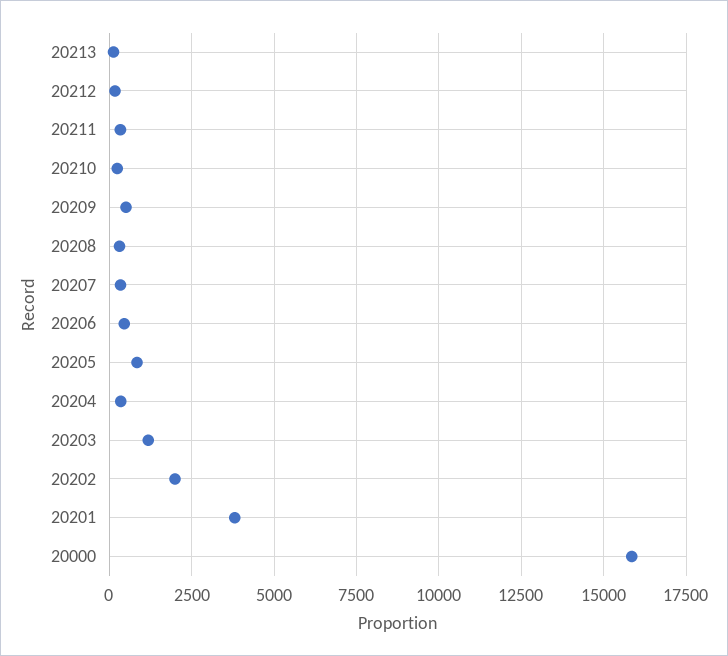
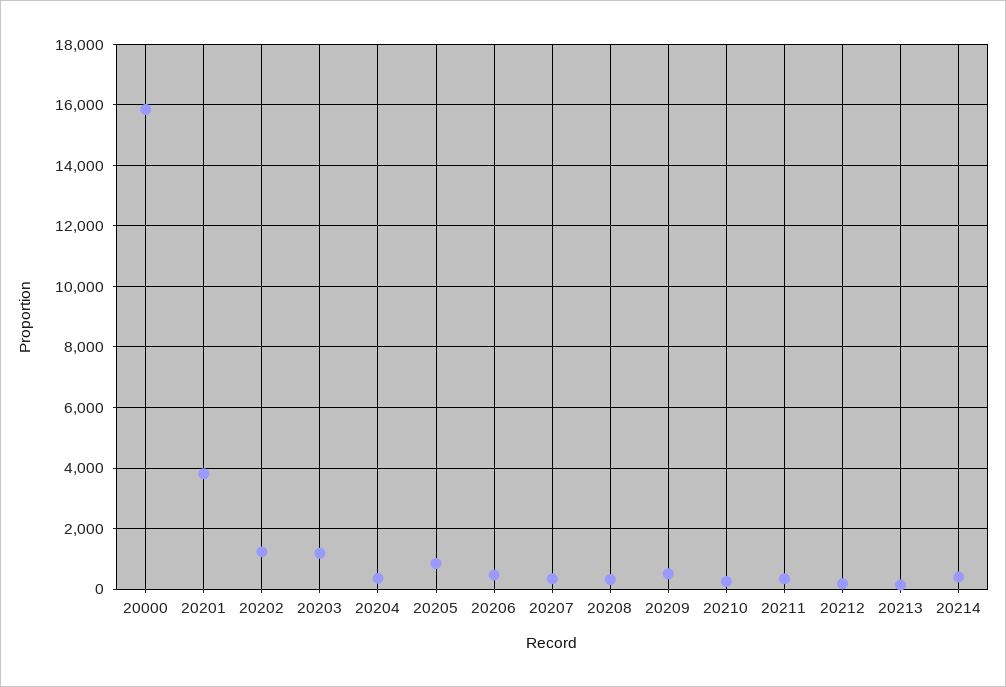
20202: 2000 -> 1200
20214: none -> 400

